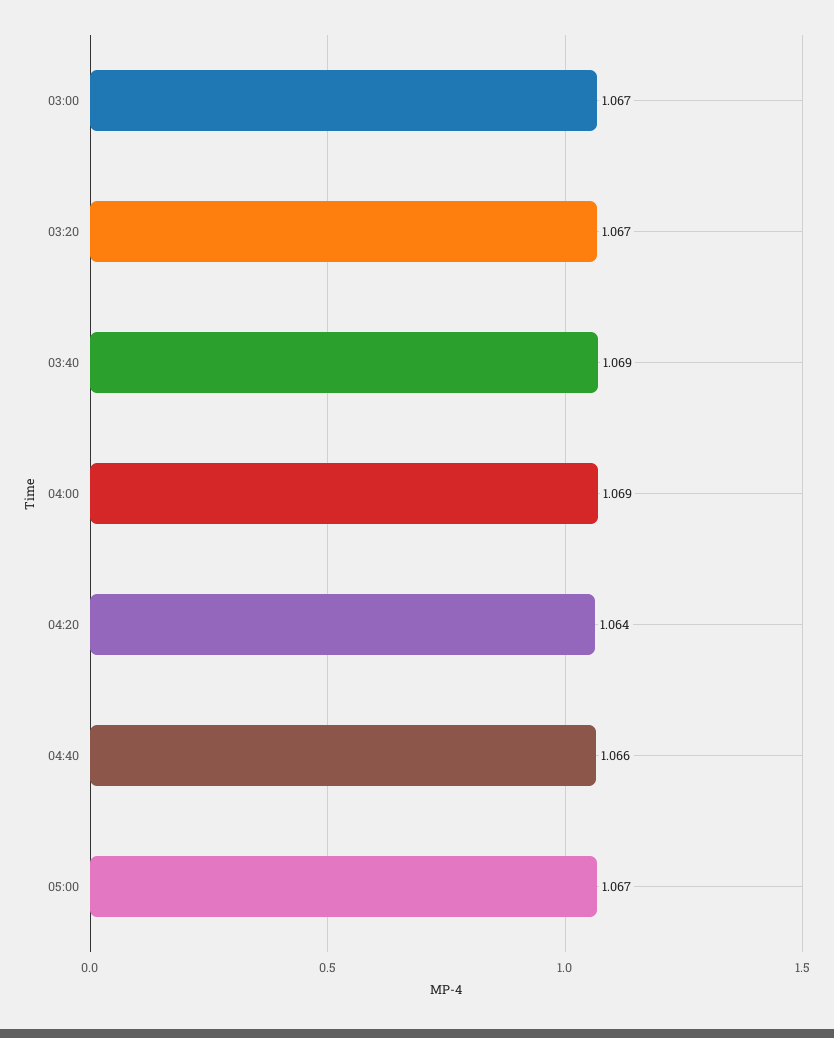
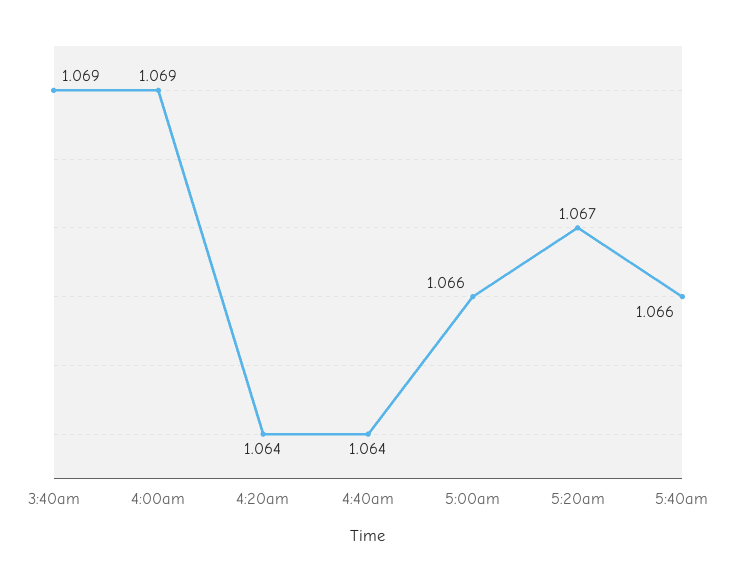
03:00: 1.067 -> none
03:20: 1.067 -> none
04:40: 1.066 -> 1.064
05:00: 1.067 -> 1.066
5:20am: none -> 1.067
5:40am: none -> 1.066

